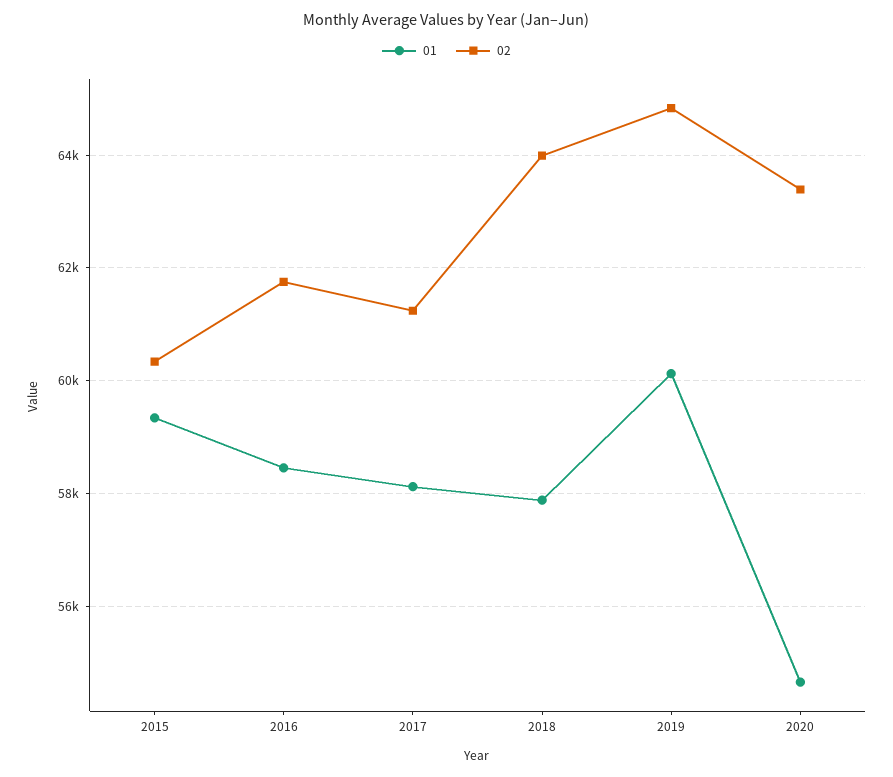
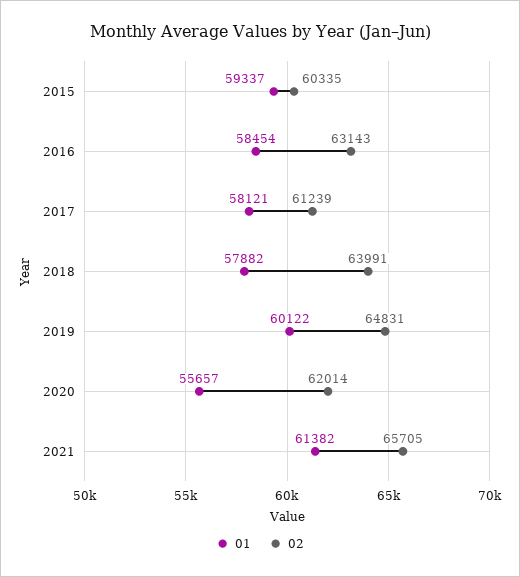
02, 2016: 61800 -> 63143
01, 2020: 54600 -> 55657
02, 2020: 63400 -> 62014
01, 2021: none -> 61382
02, 2021: none -> 65705

